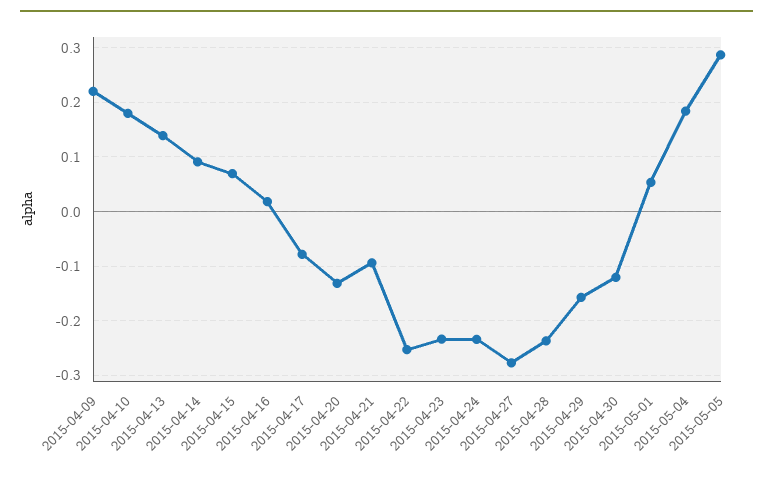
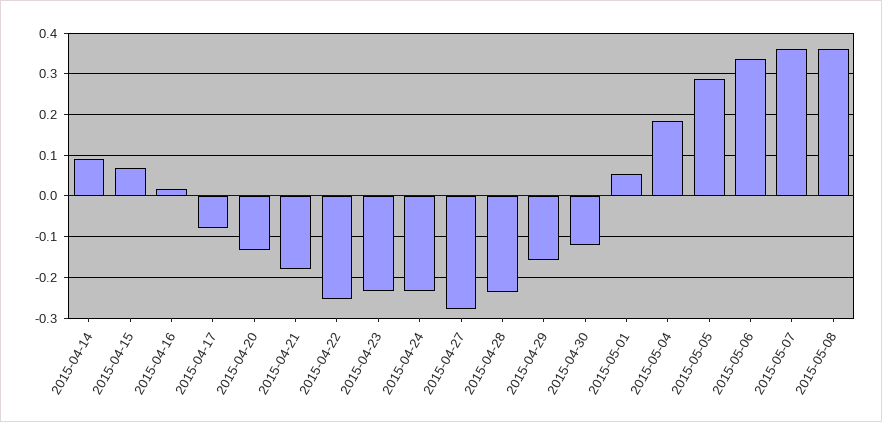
2015-04-09: 0.22 -> none
2015-04-10: 0.18 -> none
2015-04-13: 0.14 -> none
2015-04-21: -0.1 -> -0.18
2015-05-06: none -> 0.34
2015-05-07: none -> 0.36
2015-05-08: none -> 0.36

